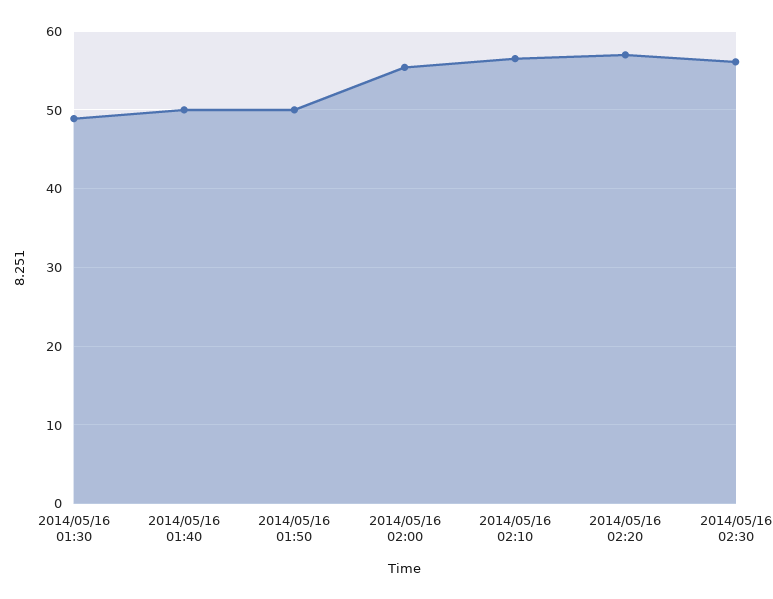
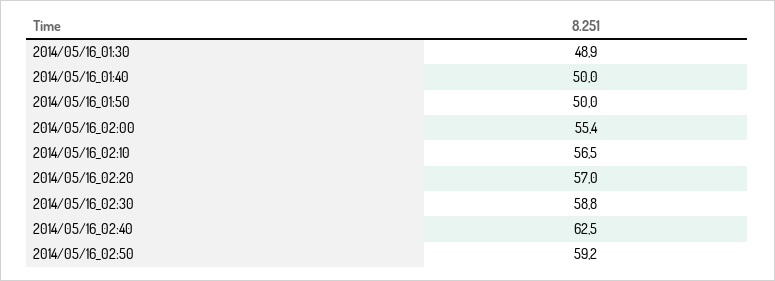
2014/05/16 02:30: 56 -> 58.8
2014/05/16_02:40: none -> 62.5
2014/05/16_02:50: none -> 59.2

